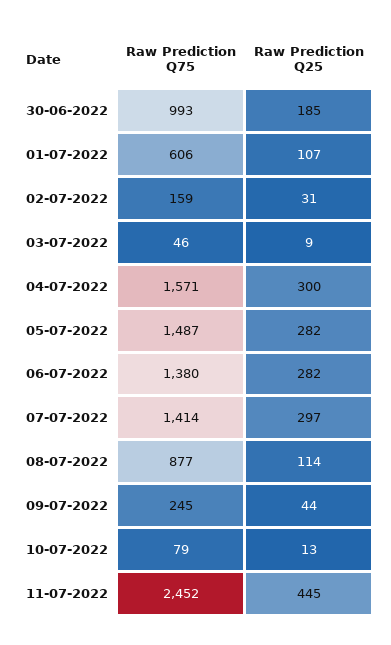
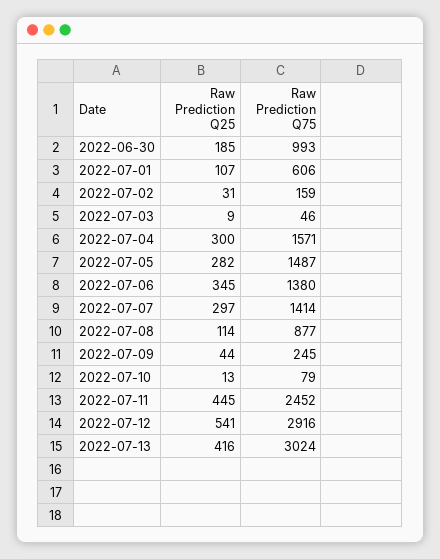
Raw Prediction Q25, 06-07-2022: 282 -> 345
Raw Prediction Q25, 2022-07-12: none -> 541
Raw Prediction Q75, 2022-07-12: none -> 2916
Raw Prediction Q25, 2022-07-13: none -> 416
Raw Prediction Q75, 2022-07-13: none -> 3024

